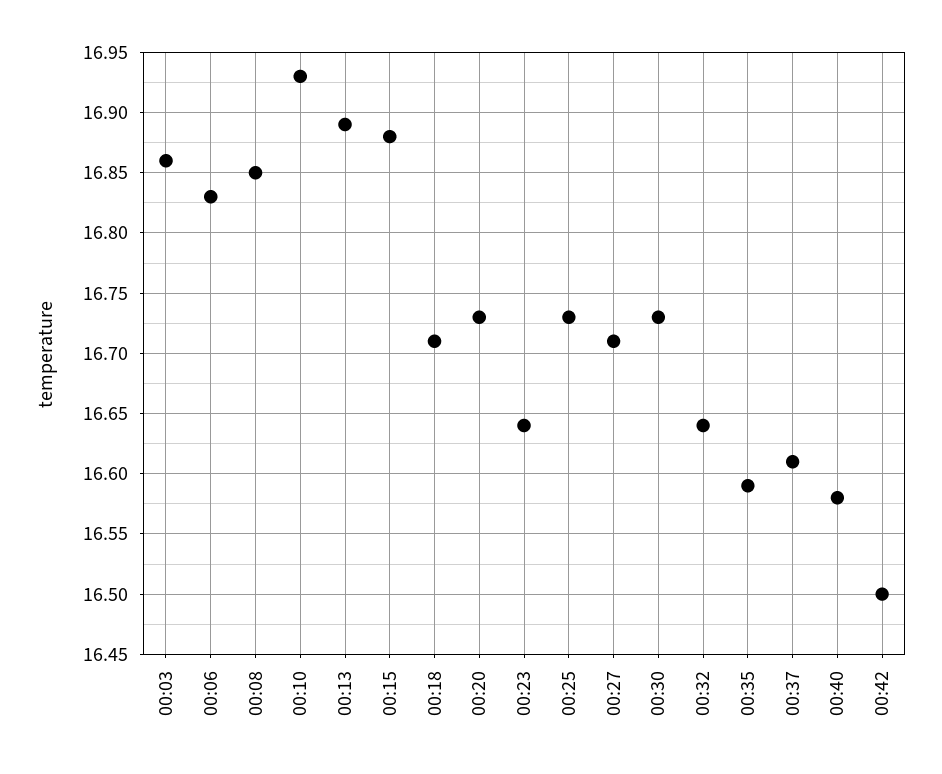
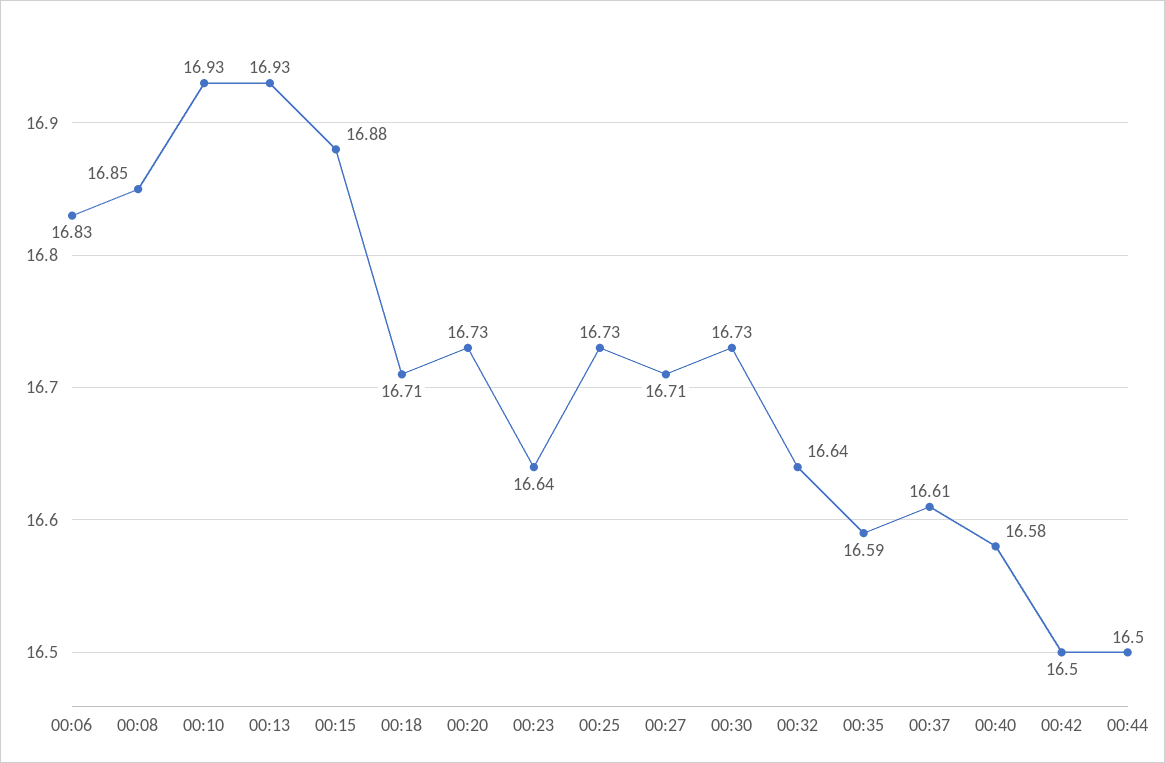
00:03: 16.86 -> none
00:13: 16.89 -> 16.93
00:44: none -> 16.5

